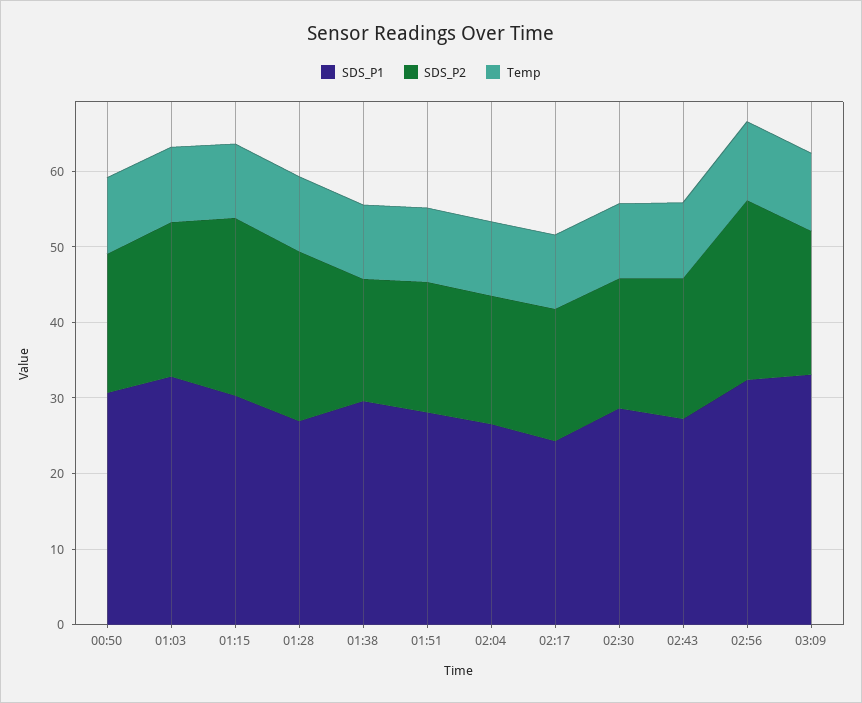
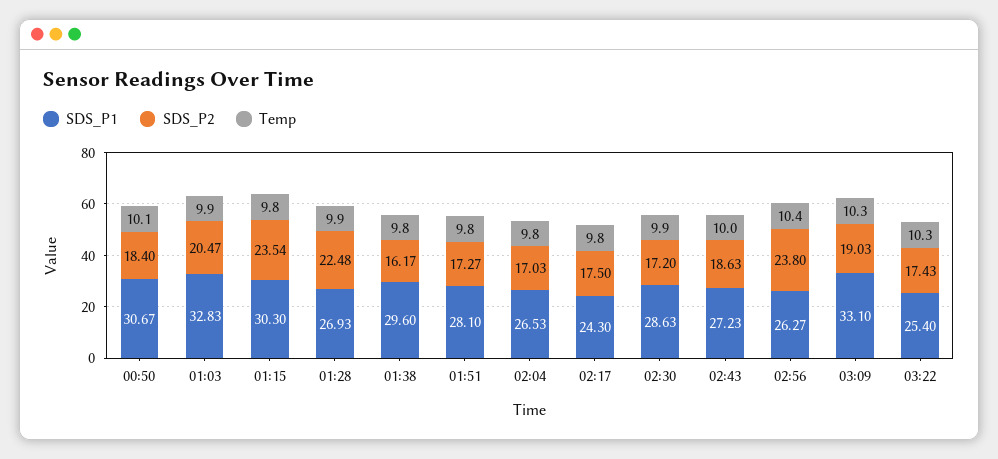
SDS_P1, 02:56: 32 -> 26.27
SDS_P1, 03:22: none -> 25.4
SDS_P2, 03:22: none -> 17.43
Temp, 03:22: none -> 10.3

